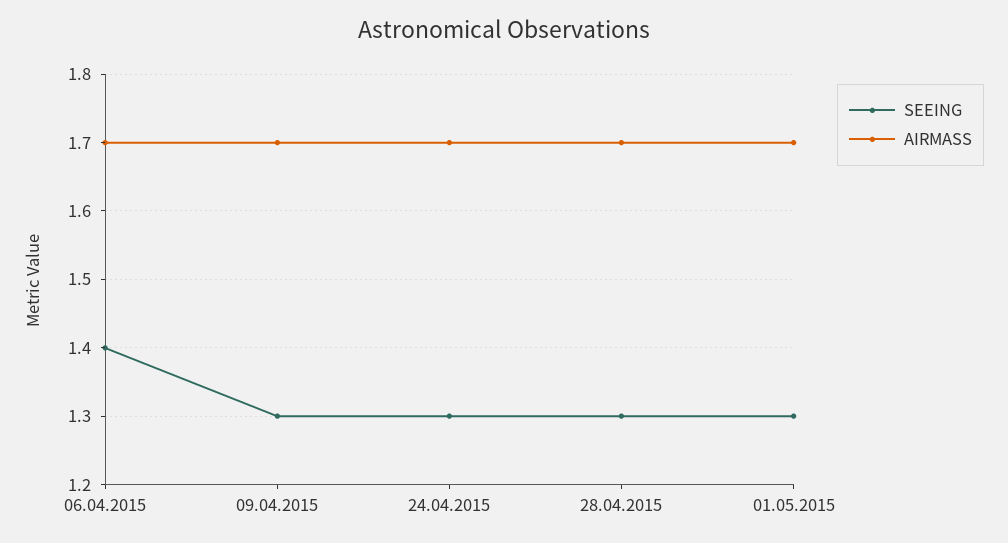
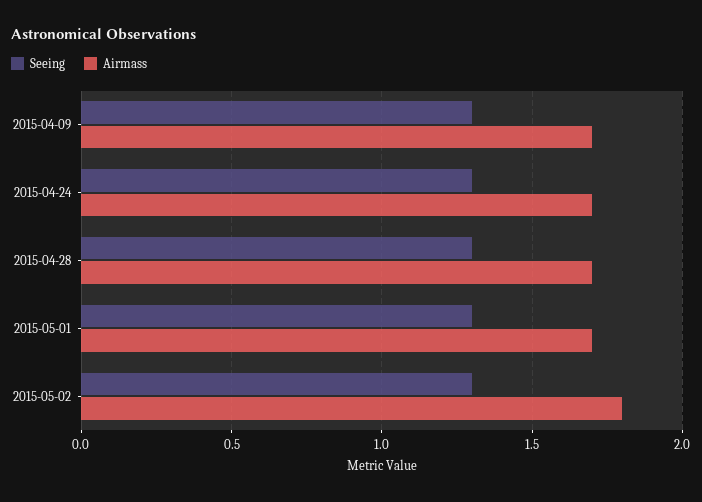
SEEING, 06.04.2015: 1.4 -> none
AIRMASS, 06.04.2015: 1.7 -> none
SEEING, 2015-05-02: none -> 1.3
AIRMASS, 2015-05-02: none -> 1.8

